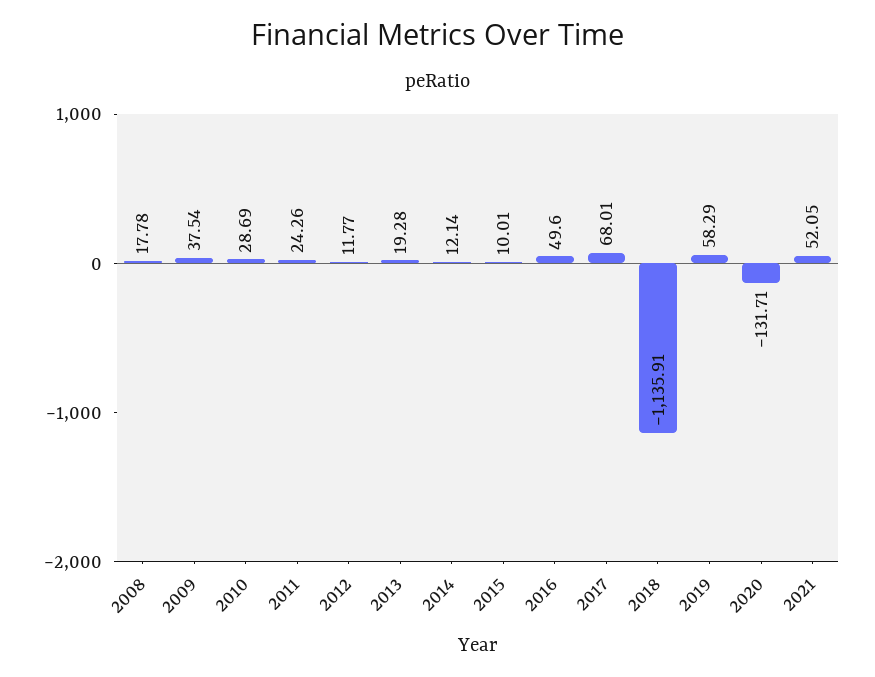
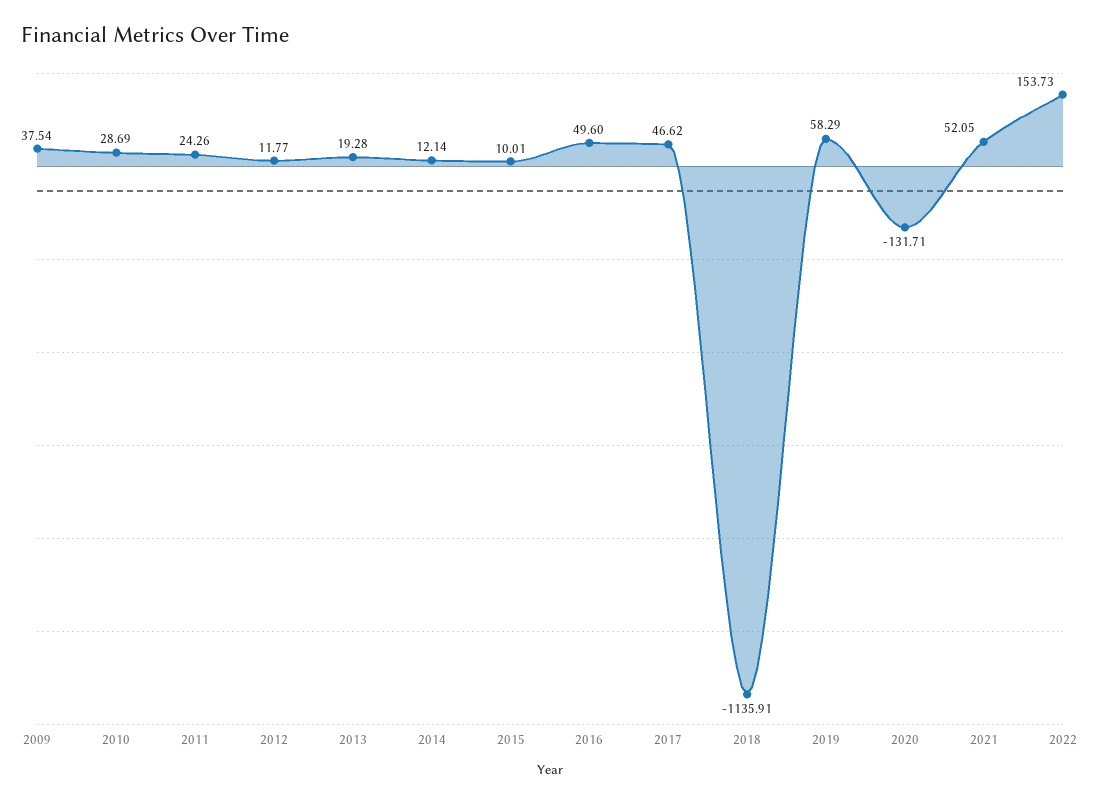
2008: 17.78 -> none
2017: 68.01 -> 46.62
2022: none -> 153.73

